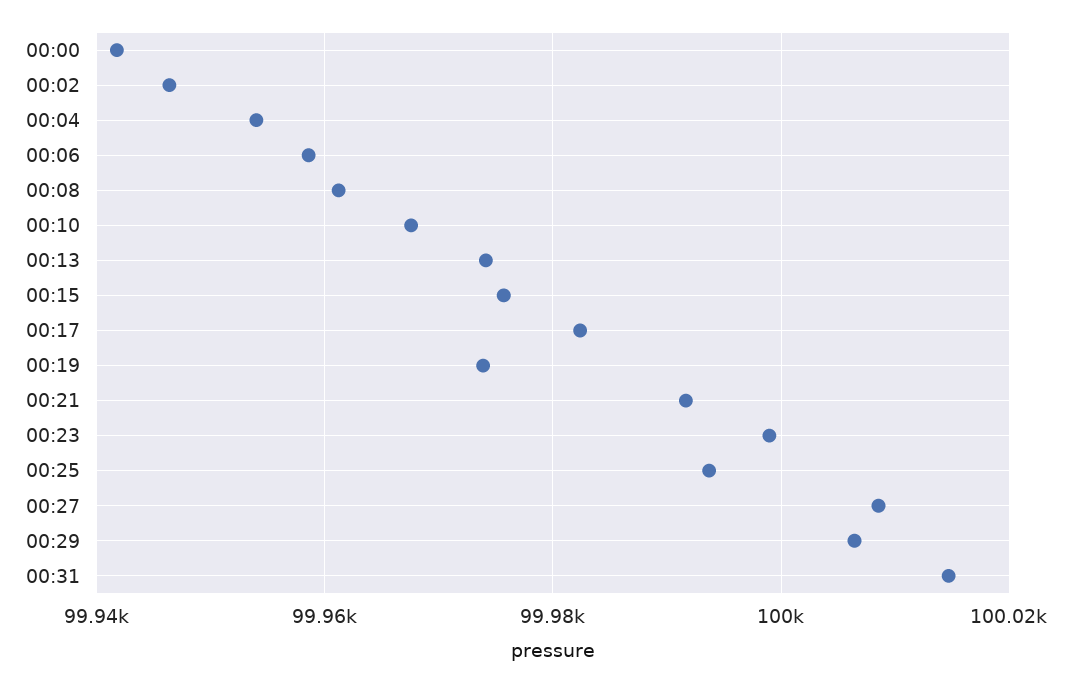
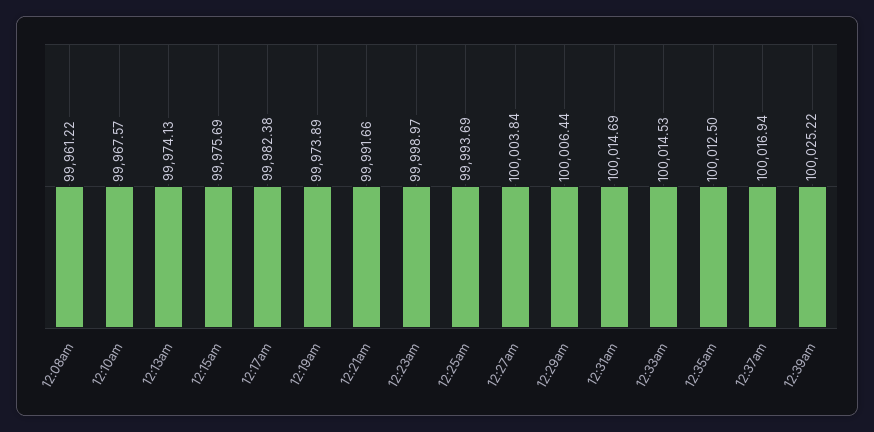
00:00: 99942 -> none
00:02: 99946 -> none
00:04: 99954 -> none
00:06: 99958 -> none
00:27: 100008 -> 100003.84
12:33am: none -> 100014.53
12:35am: none -> 100012.5
12:37am: none -> 100016.94
12:39am: none -> 100025.22

